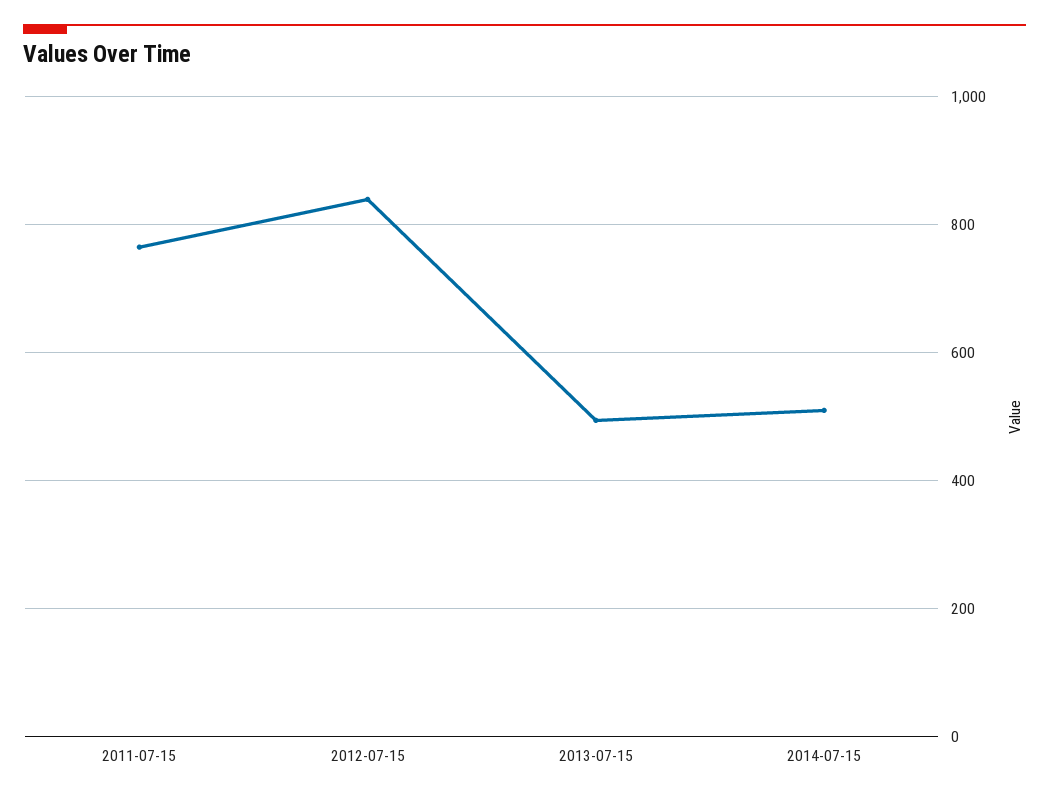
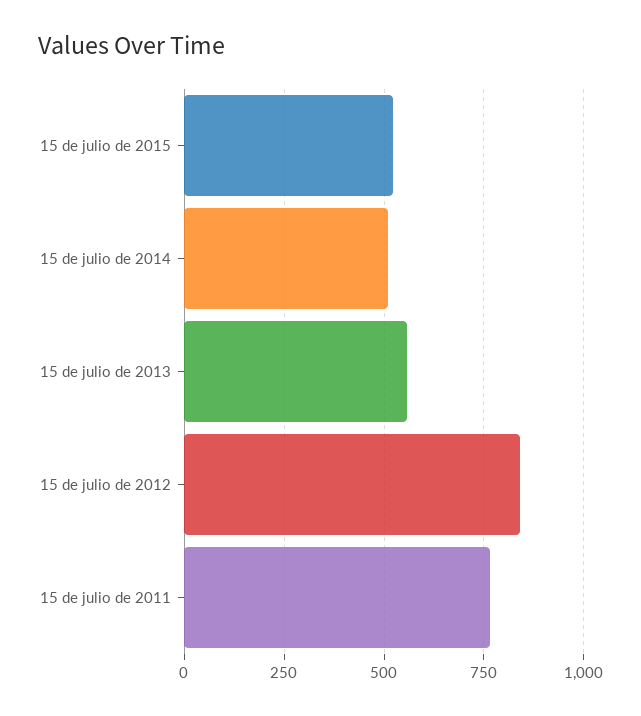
2013-07-15: 500 -> 550
15 de julio de 2015: none -> 525

